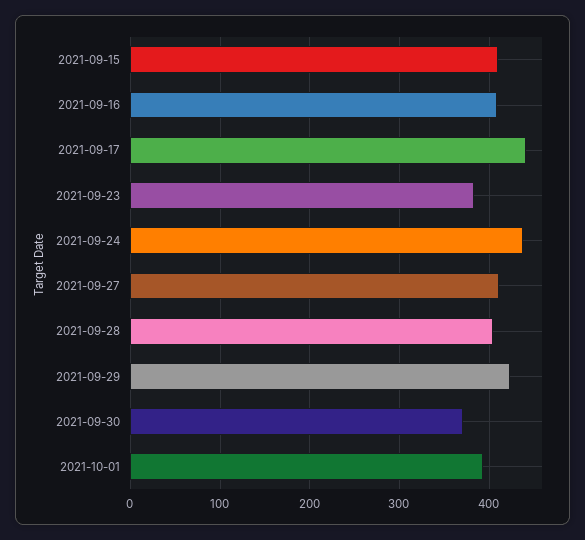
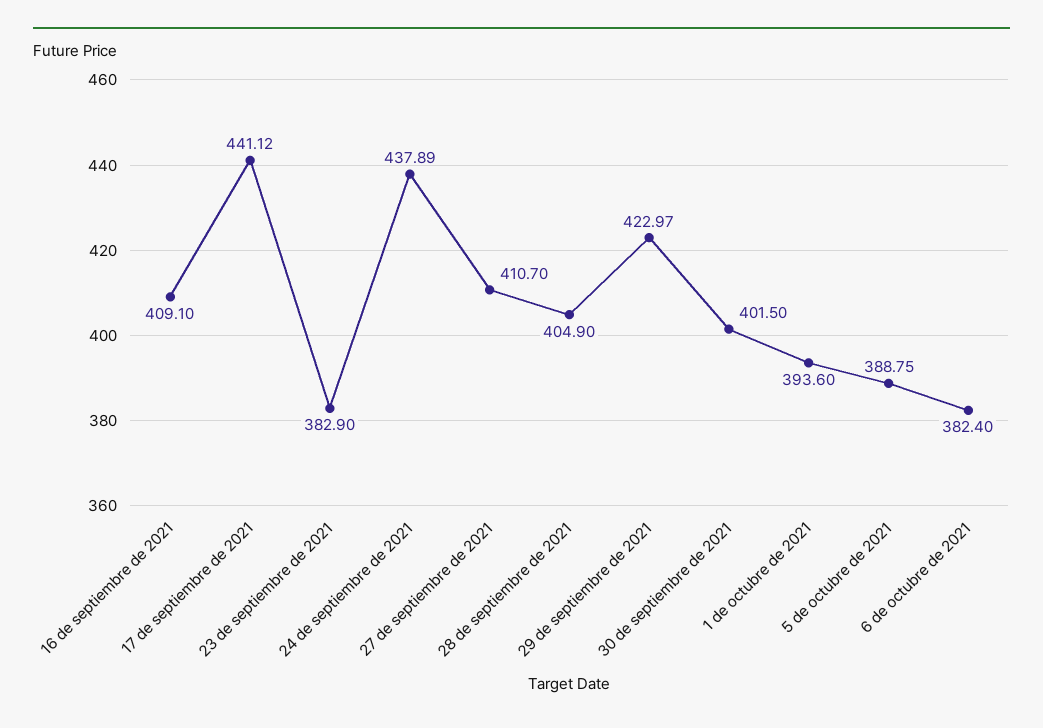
2021-09-15: 410 -> none
2021-09-30: 370 -> 401.5
5 de octubre de 2021: none -> 388.75
6 de octubre de 2021: none -> 382.4

